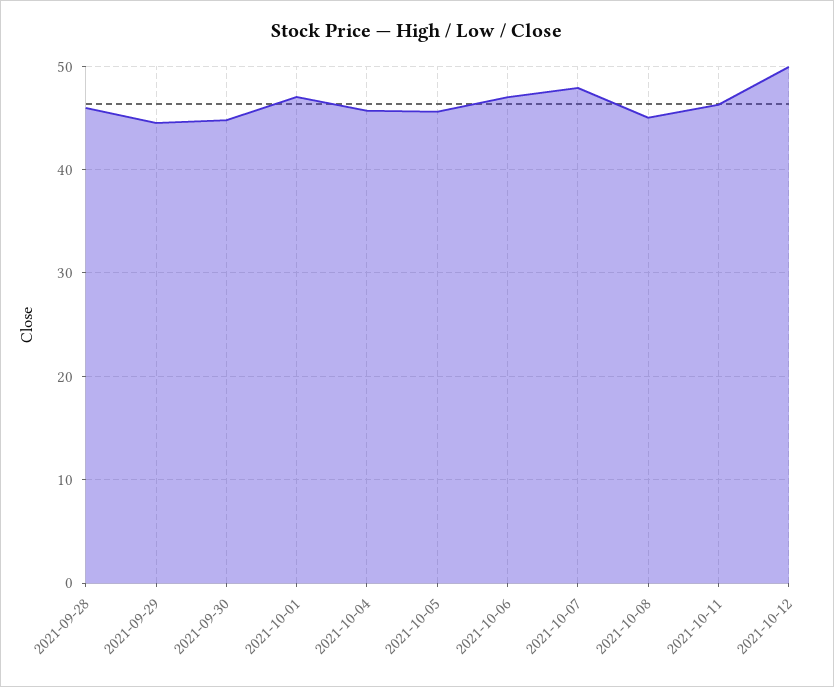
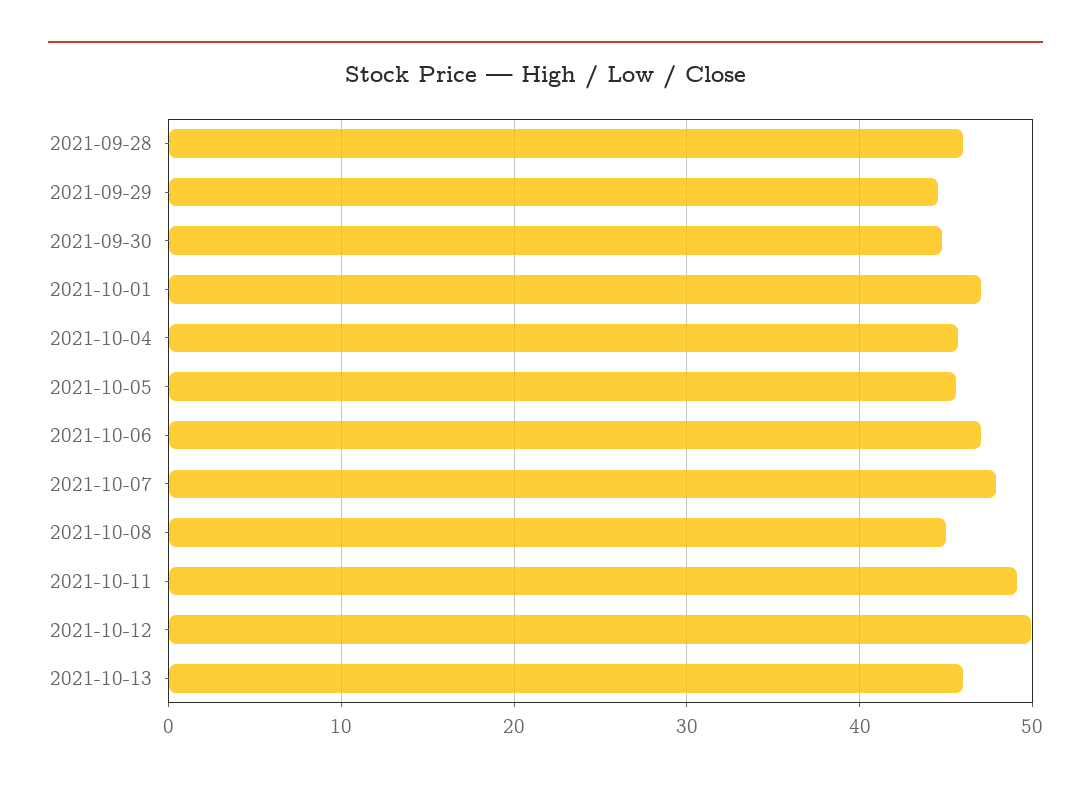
2021-10-11: 46 -> 49
2021-10-13: none -> 46

